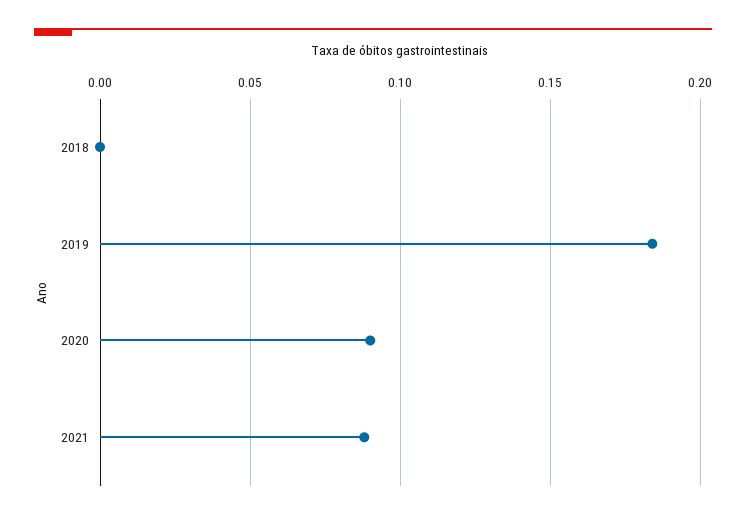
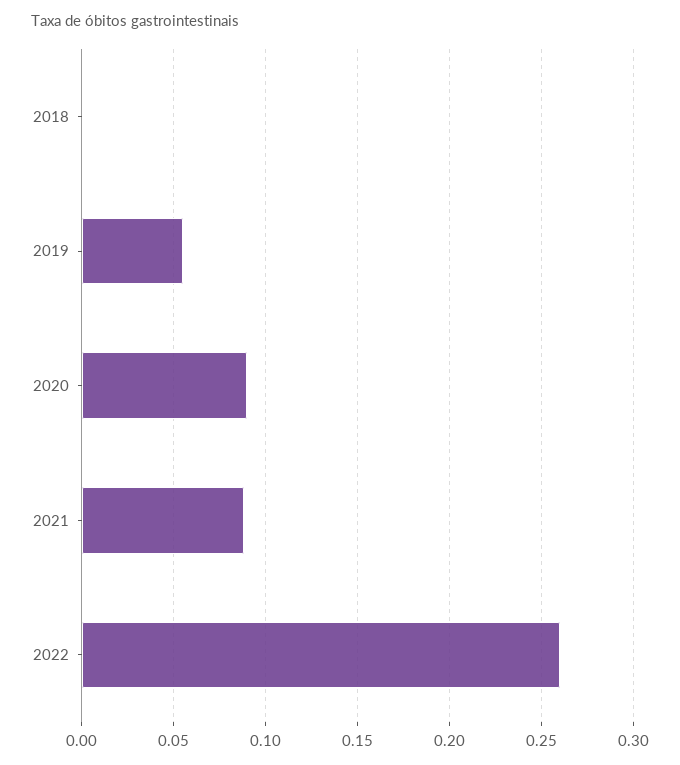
2019: 0.185 -> 0.055
2022: none -> 0.26

